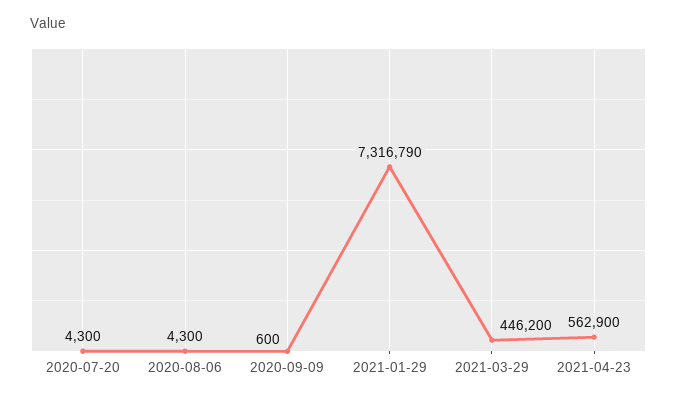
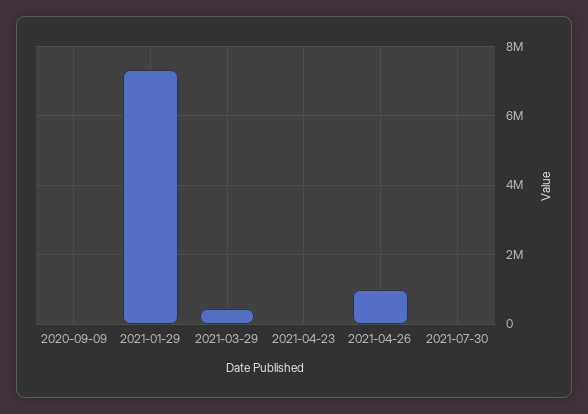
2020-07-20: 4300 -> none
2020-08-06: 4300 -> none
2021-04-23: 562900 -> 0
2021-04-26: none -> 1000000
2021-07-30: none -> 0

